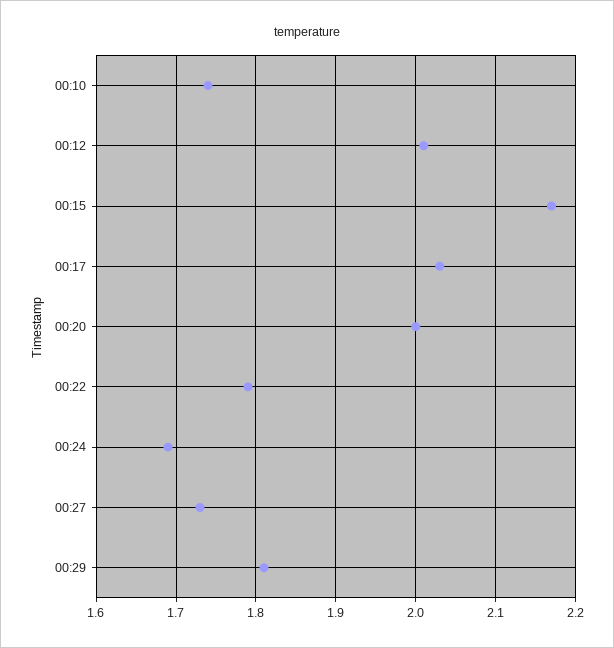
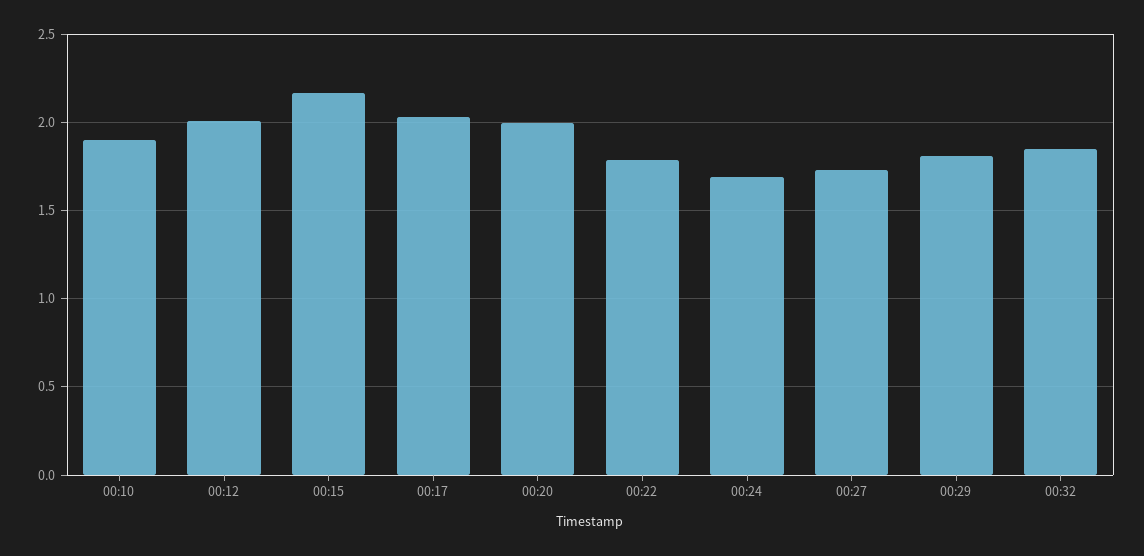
00:10: 1.74 -> 1.9
00:32: none -> 1.85

